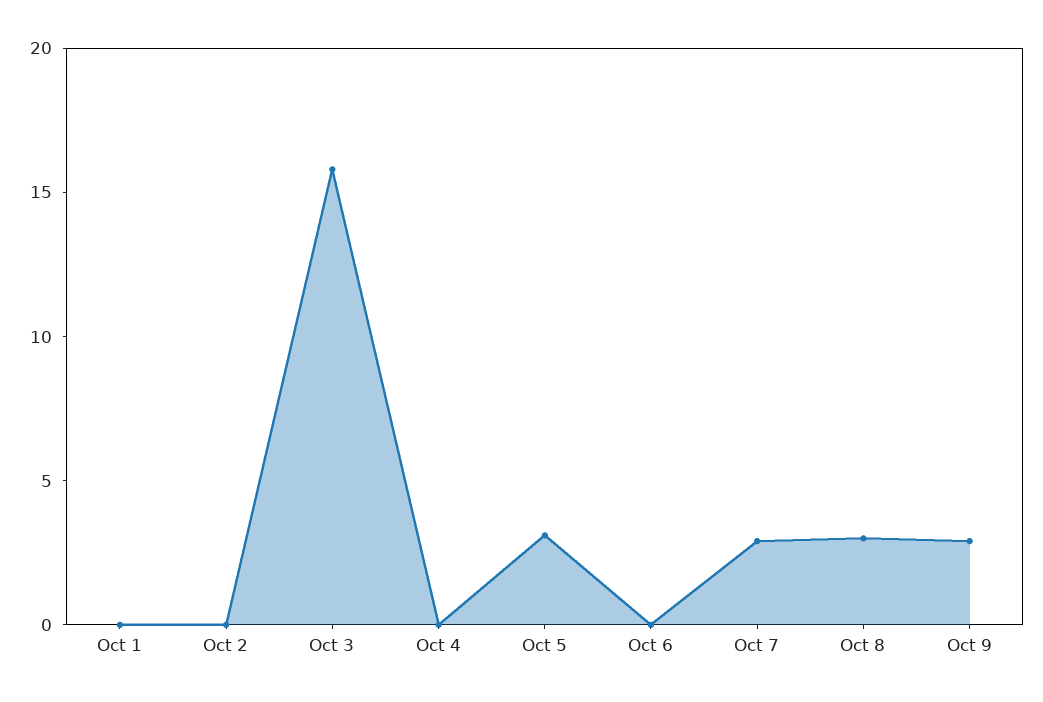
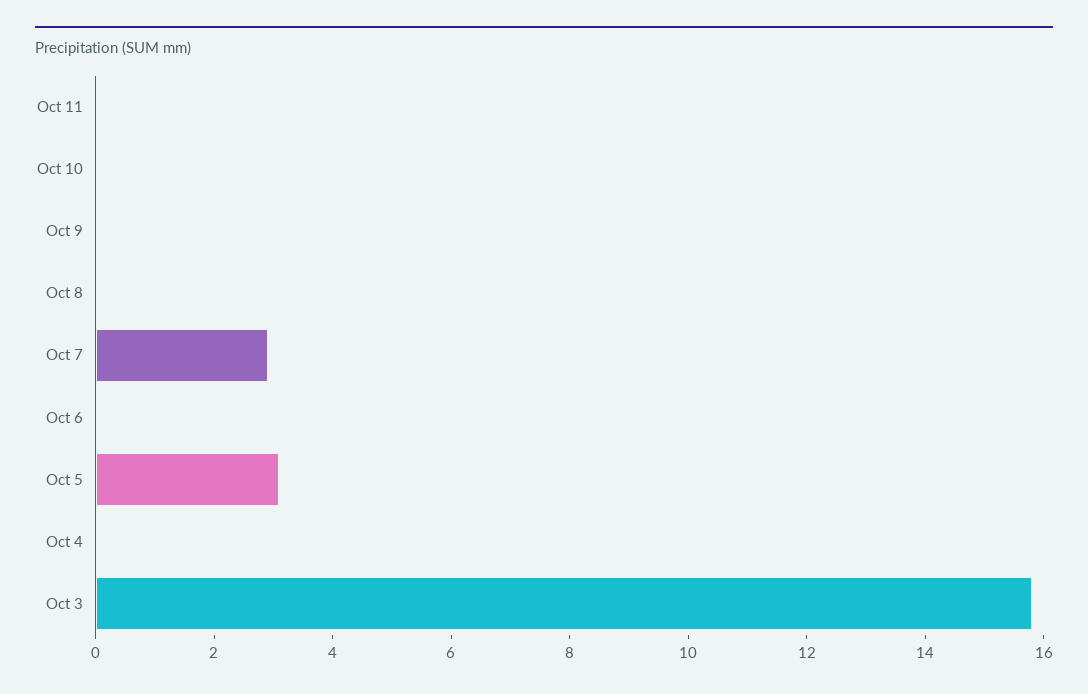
Oct 1: 0 -> none
Oct 2: 0 -> none
Oct 8: 3 -> 0
Oct 9: 3 -> 0
Oct 11: none -> 0
Oct 10: none -> 0

